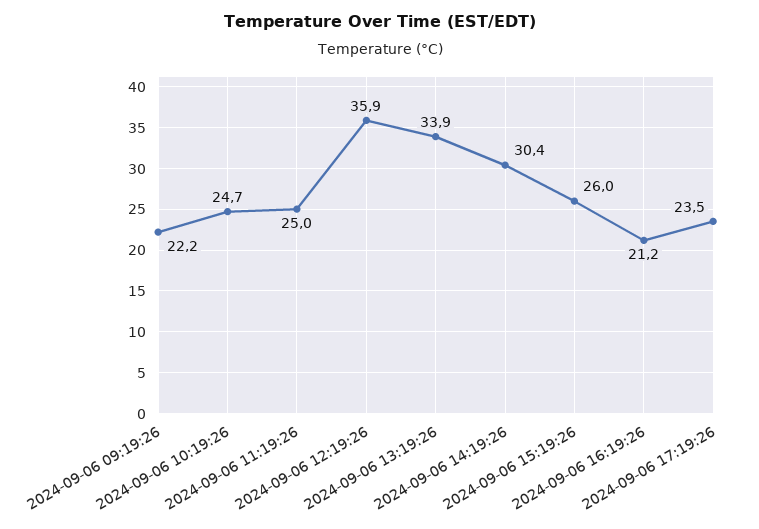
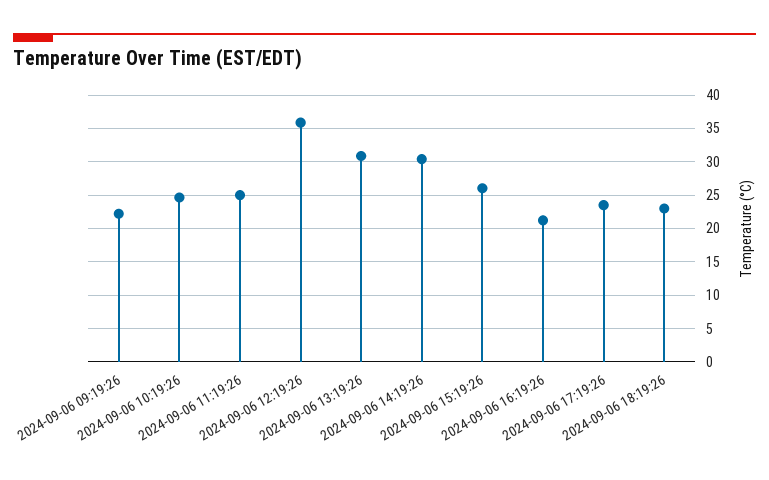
2024-09-06 13:19:26: 33.9 -> 31
2024-09-06 18:19:26: none -> 23

